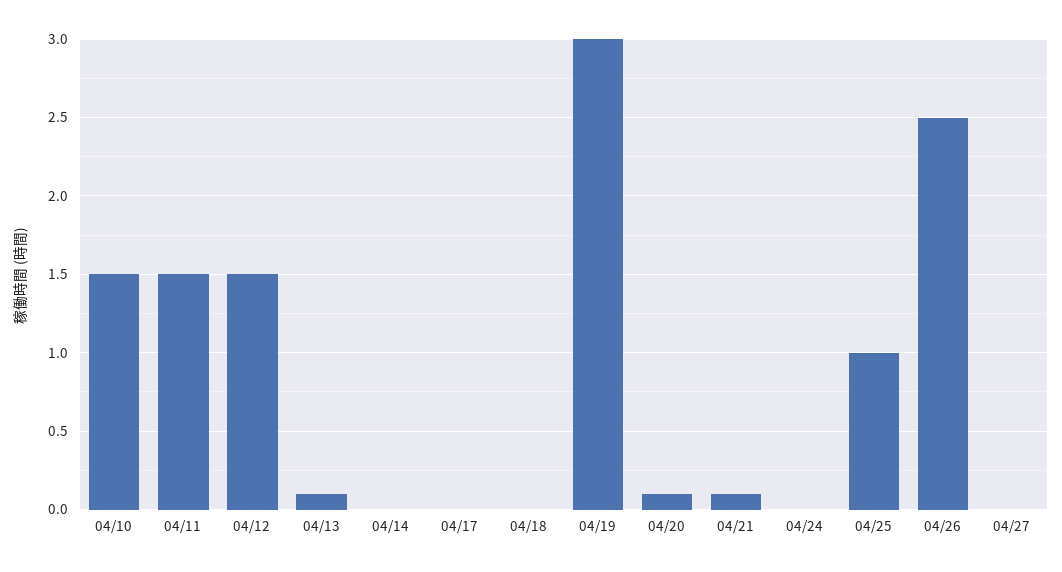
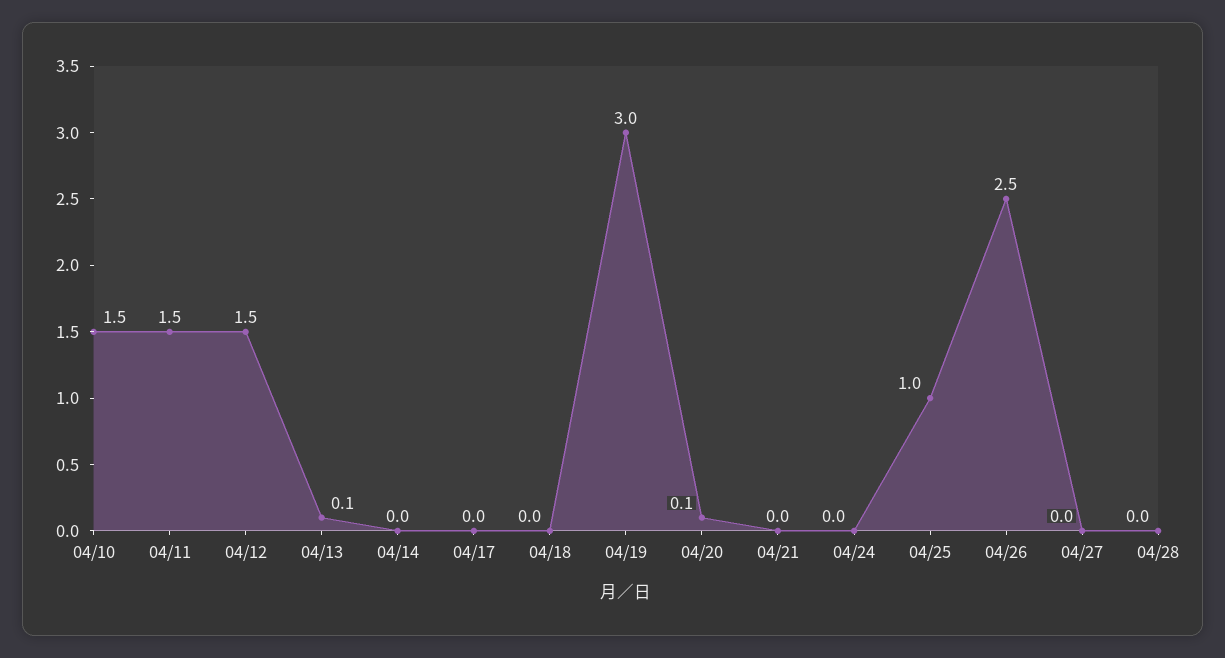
04/21: 0.1 -> 0
04/28: none -> 0

